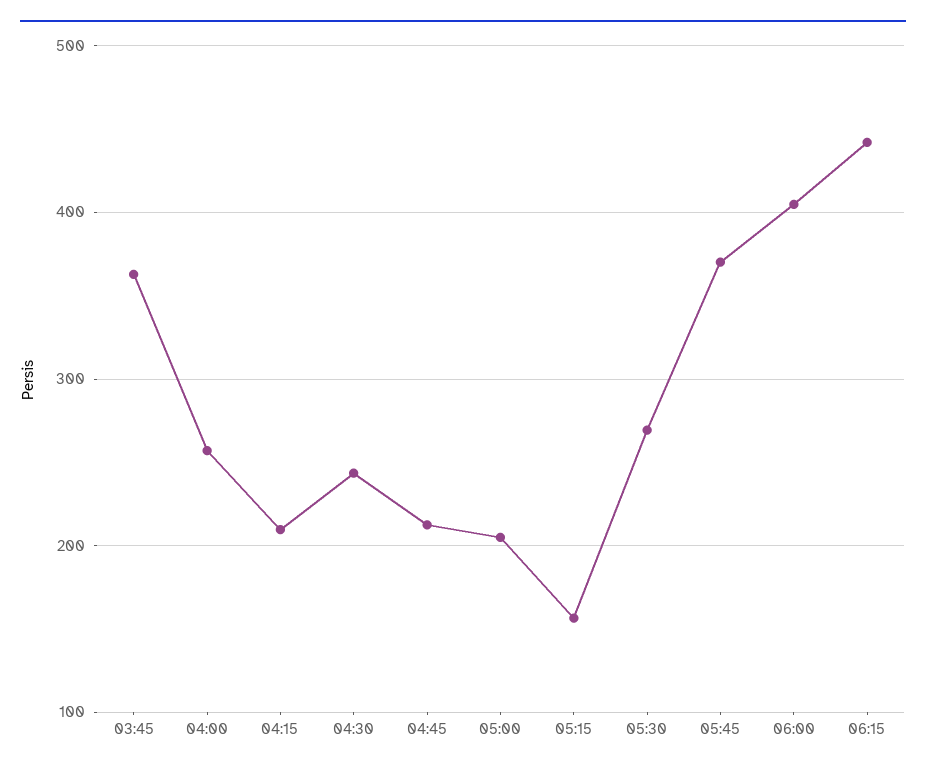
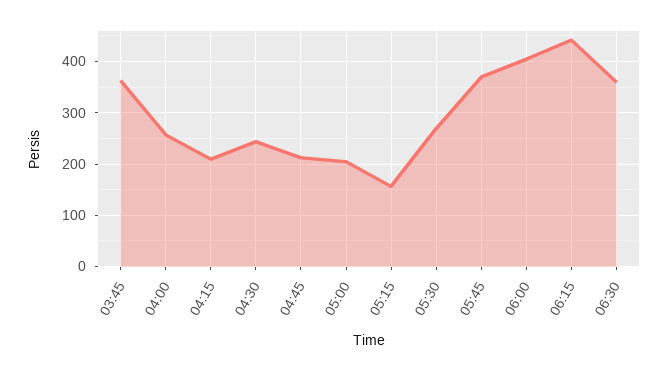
06:30: none -> 360

